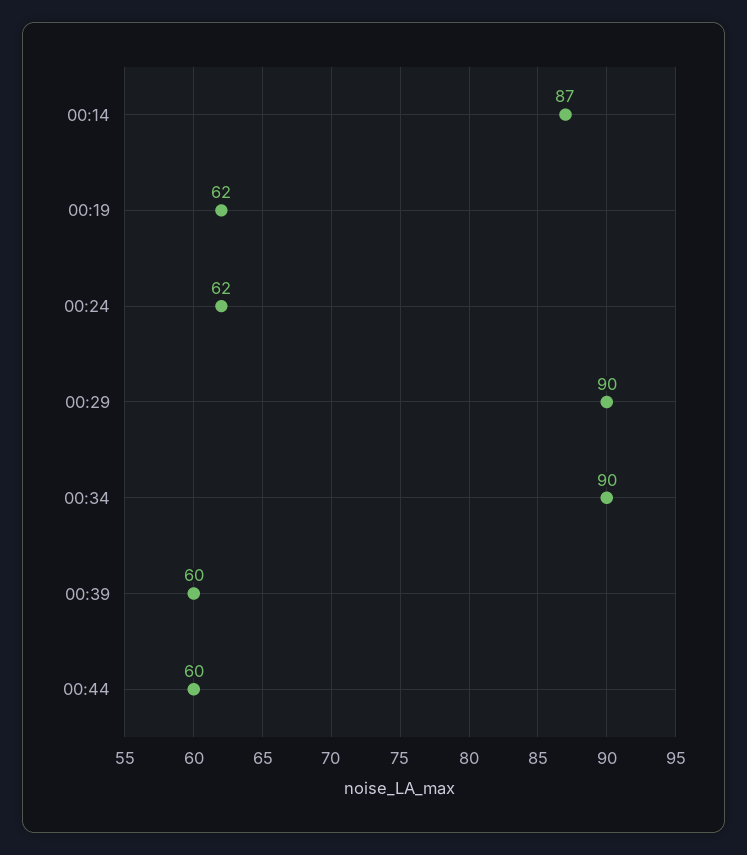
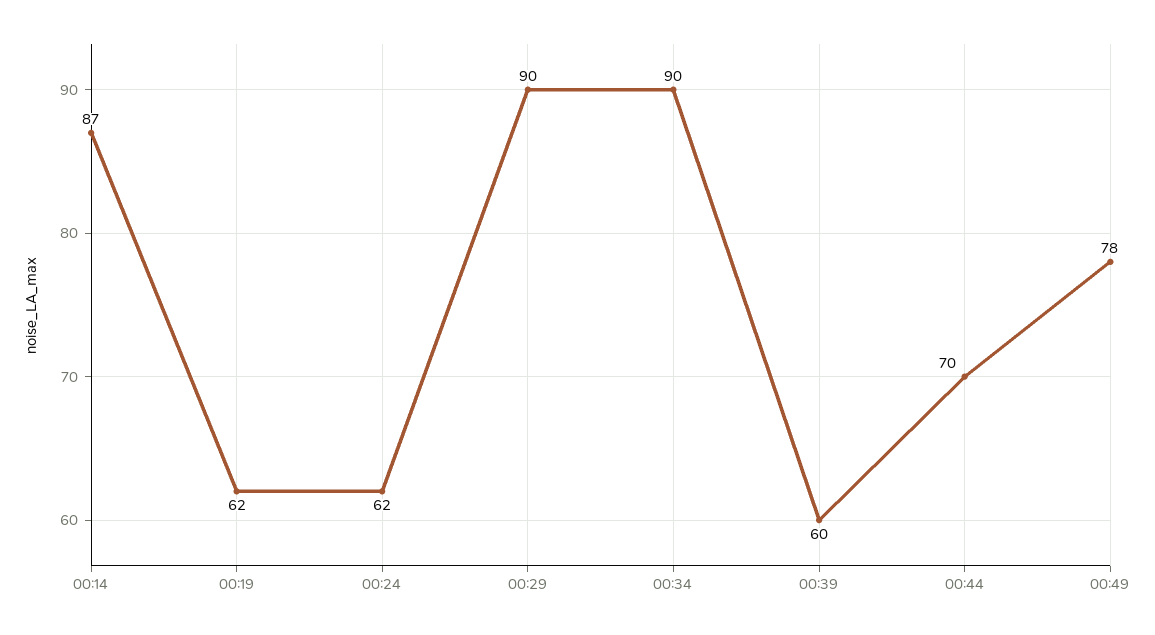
00:44: 60 -> 70
00:49: none -> 78

